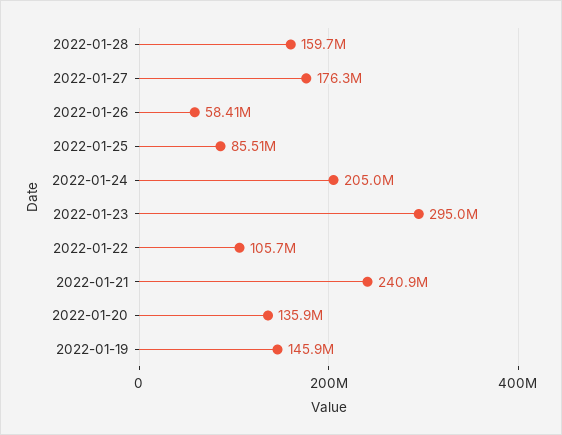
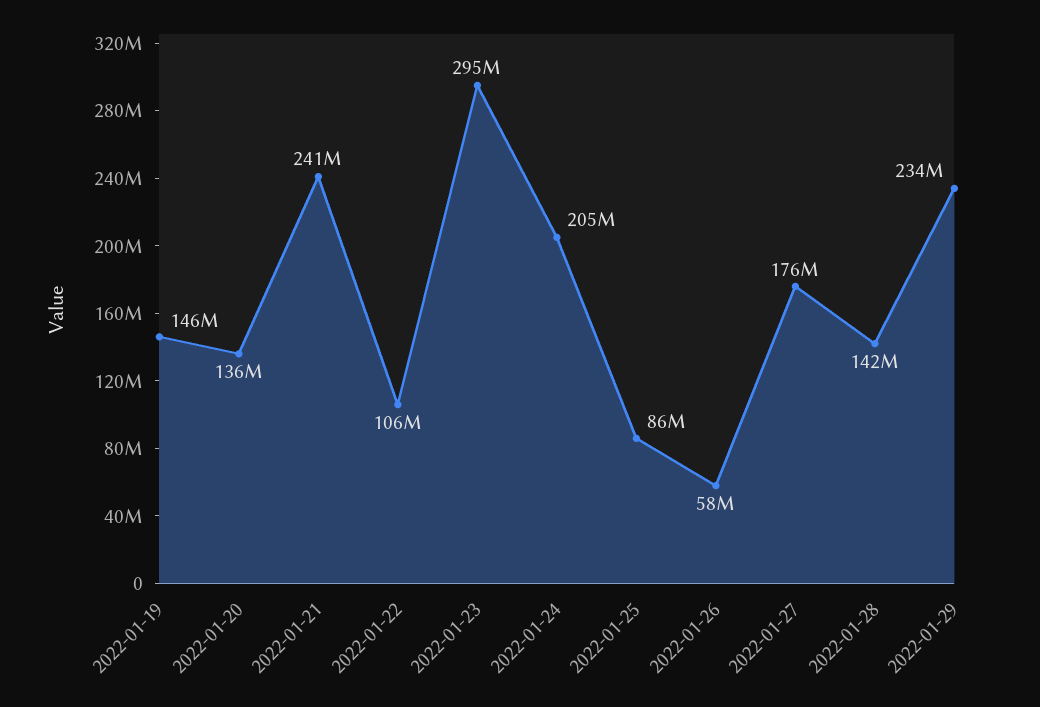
2022-01-28: 159700000 -> 142000000
2022-01-29: none -> 234000000

